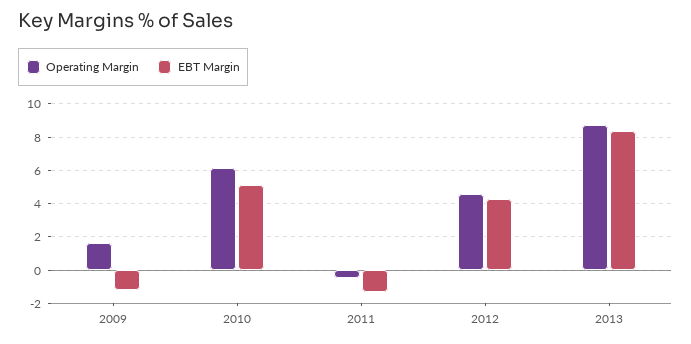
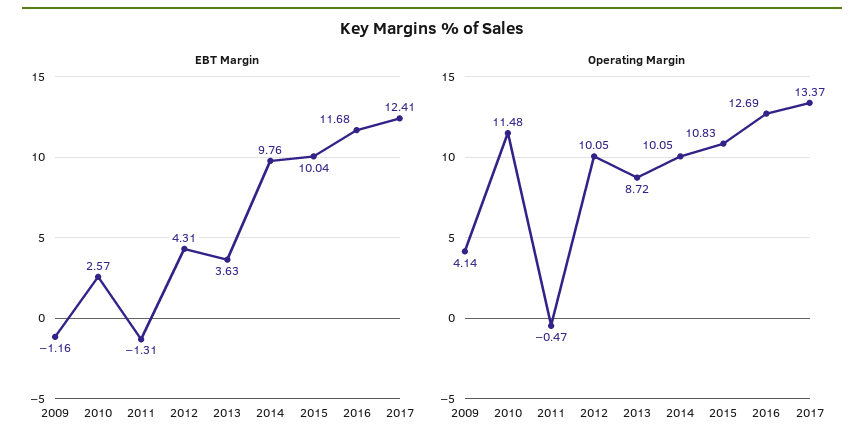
Operating Margin, 2009: 1.5 -> 4.14
Operating Margin, 2010: 6 -> 11.48
EBT Margin, 2010: 5 -> 2.57
Operating Margin, 2012: 4.5 -> 10.05
EBT Margin, 2013: 8.5 -> 3.63
EBT Margin, 2014: none -> 9.76
EBT Margin, 2015: none -> 10.04
EBT Margin, 2016: none -> 11.68
EBT Margin, 2017: none -> 12.41
Operating Margin, 2014: none -> 10.05
Operating Margin, 2015: none -> 10.83
Operating Margin, 2016: none -> 12.69
Operating Margin, 2017: none -> 13.37

